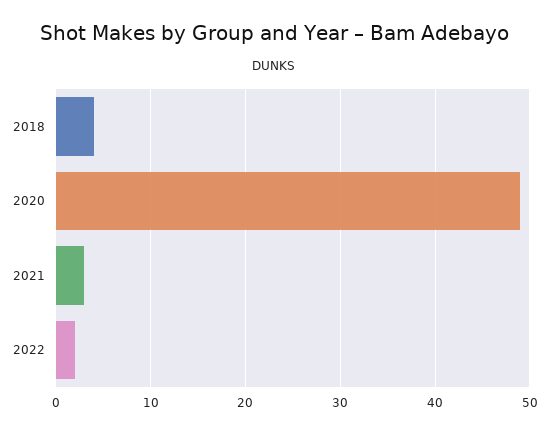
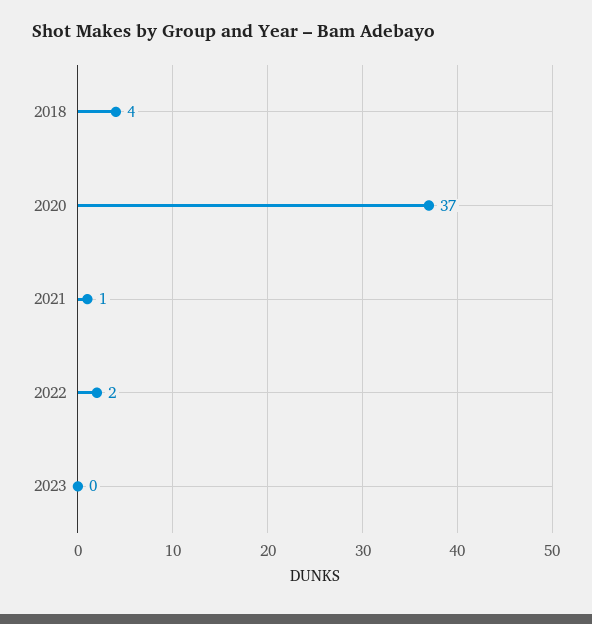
2020: 49 -> 37
2021: 3 -> 1
2023: none -> 0

